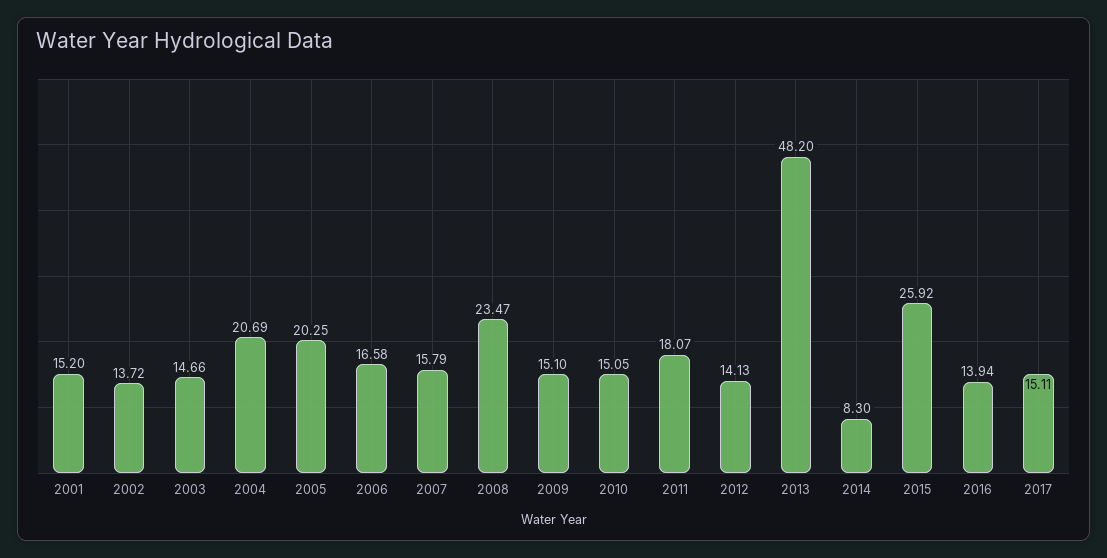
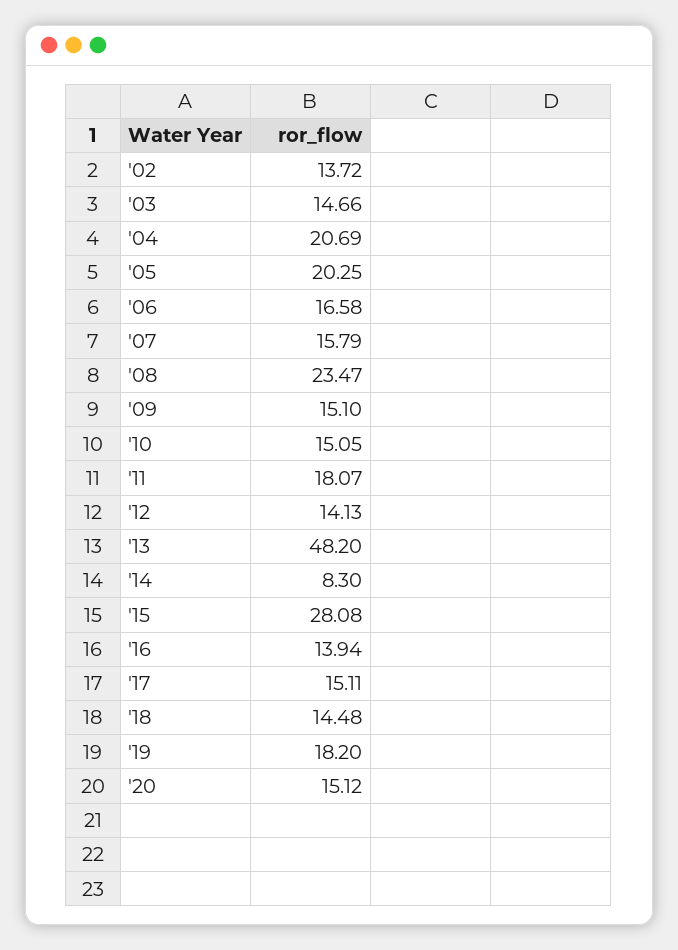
2001: 15.2 -> none
2015: 25.92 -> 28.08
'18: none -> 14.48
'19: none -> 18.2
'20: none -> 15.12

